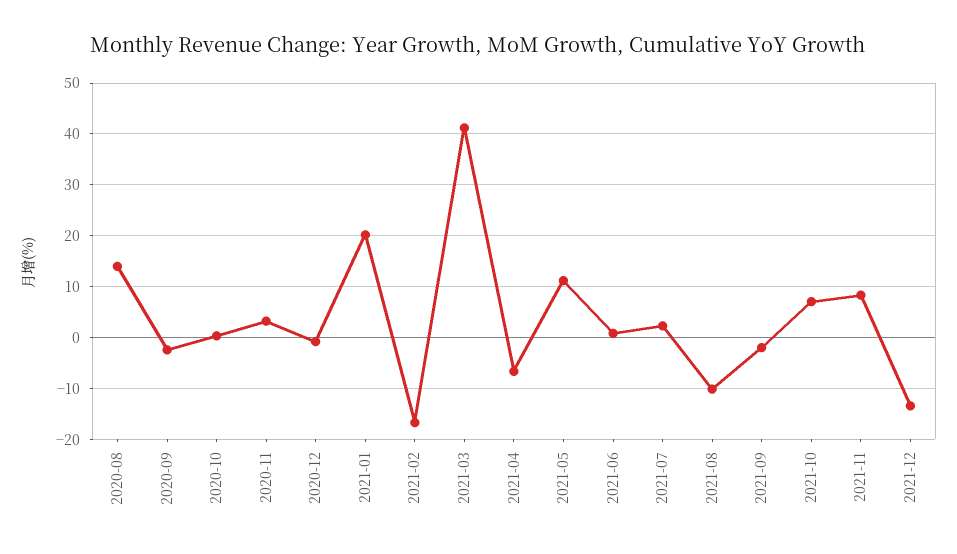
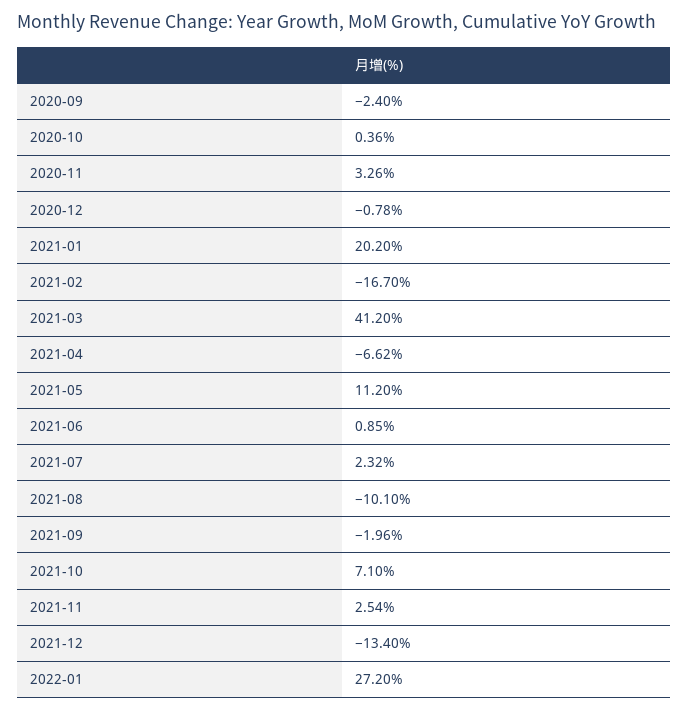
2020-08: 14 -> none
2021-11: 8 -> 2.54
2022-01: none -> 27.2

